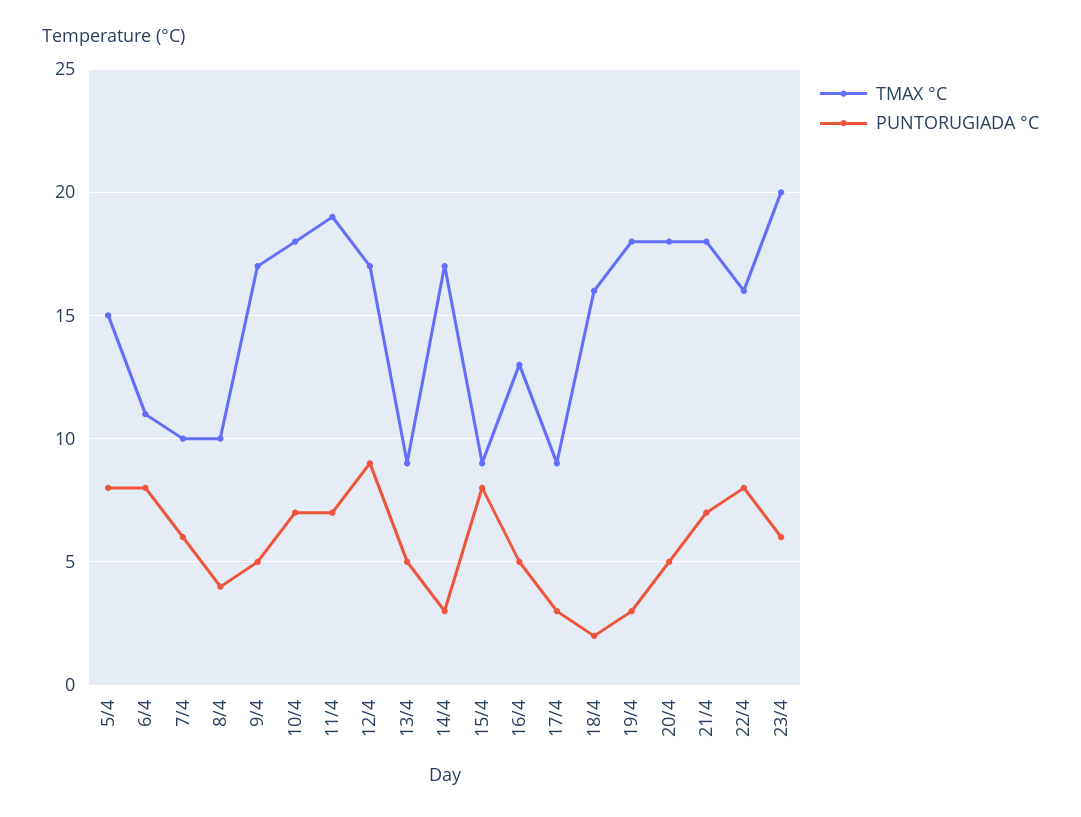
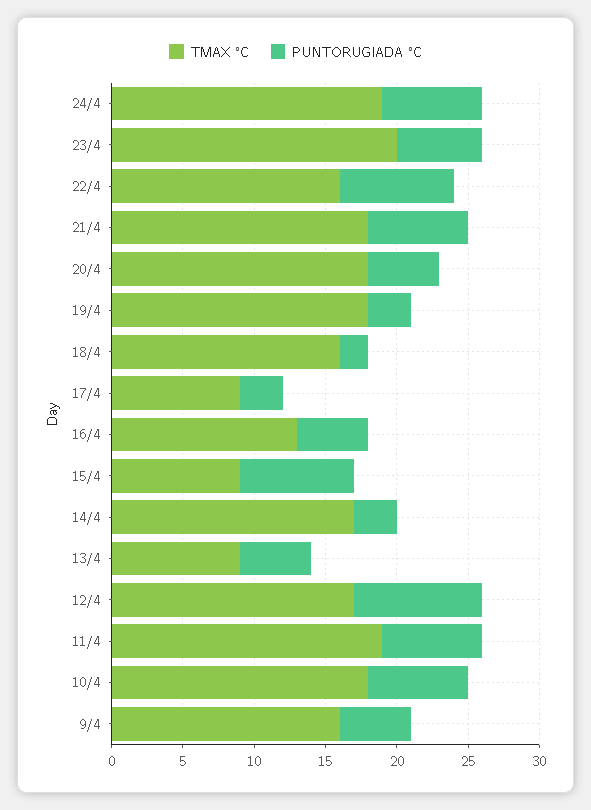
TMAX °C, 5/4: 15 -> none
PUNTORUGIADA °C, 5/4: 8 -> none
TMAX °C, 6/4: 11 -> none
PUNTORUGIADA °C, 6/4: 8 -> none
TMAX °C, 7/4: 10 -> none
PUNTORUGIADA °C, 7/4: 6 -> none
TMAX °C, 8/4: 10 -> none
PUNTORUGIADA °C, 8/4: 4 -> none
TMAX °C, 9/4: 17 -> 16
TMAX °C, 24/4: none -> 19
PUNTORUGIADA °C, 24/4: none -> 7

